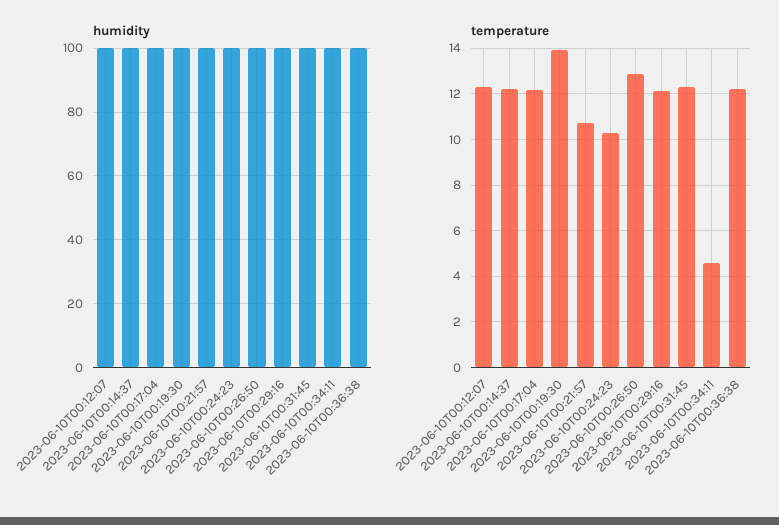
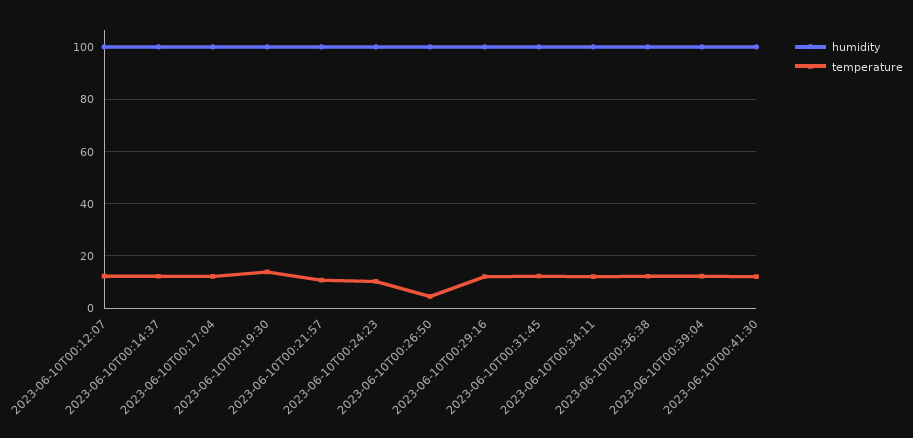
temperature, 2023-06-10T00:26:50: 13 -> 5
temperature, 2023-06-10T00:34:11: 4.5 -> 12.5
humidity, 2023-06-10T00:39:04: none -> 100
temperature, 2023-06-10T00:39:04: none -> 12.5
humidity, 2023-06-10T00:41:30: none -> 100
temperature, 2023-06-10T00:41:30: none -> 12.5

